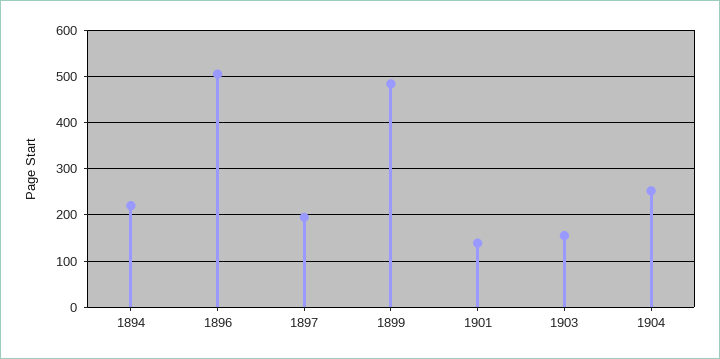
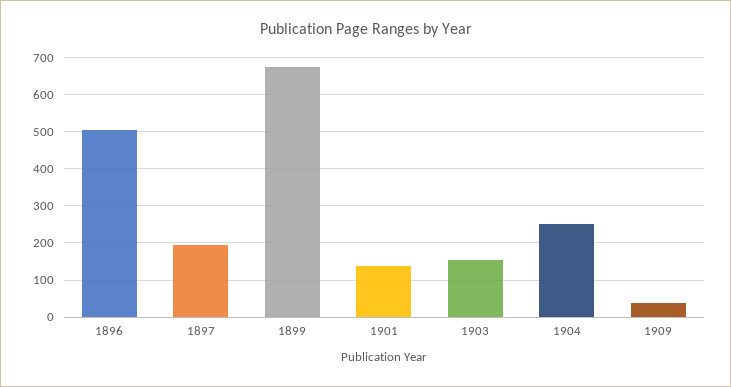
1894: 220 -> none
1899: 480 -> 680
1909: none -> 40

